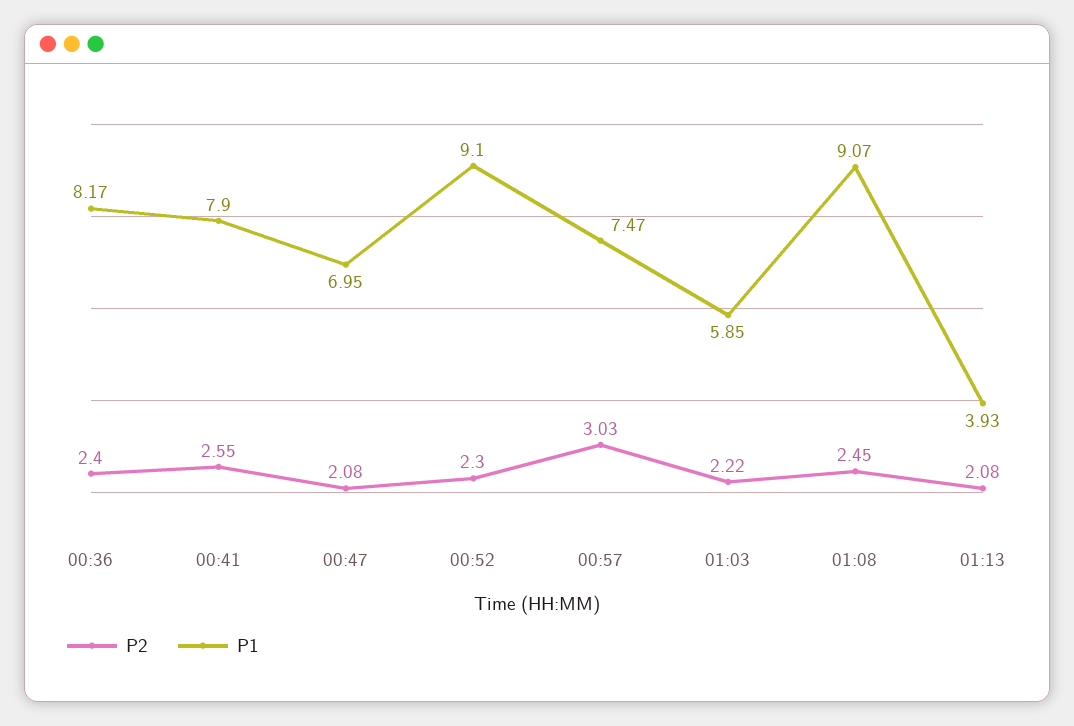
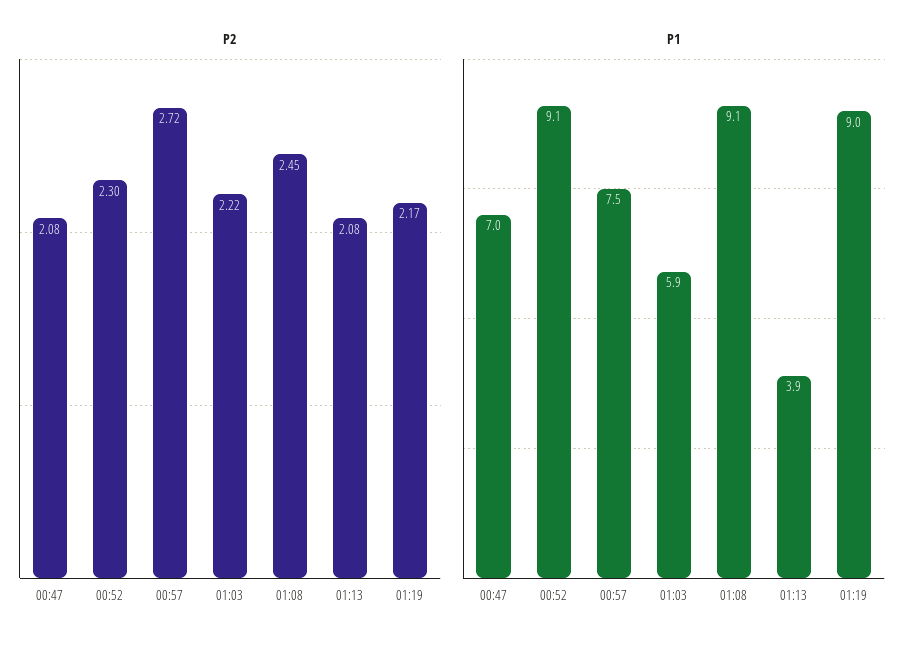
P2, 00:36: 2.4 -> none
P1, 00:36: 8.17 -> none
P2, 00:41: 2.55 -> none
P1, 00:41: 7.9 -> none
P2, 00:57: 3.03 -> 2.72
P2, 01:19: none -> 2.17
P1, 01:19: none -> 9

